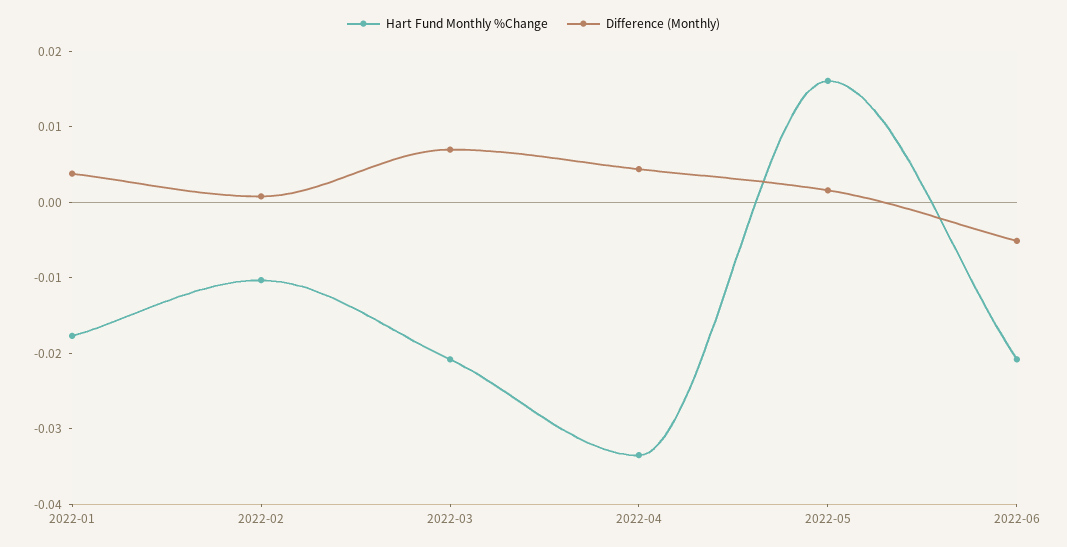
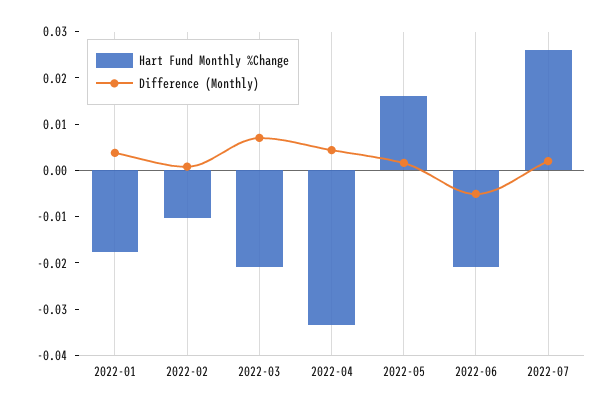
Hart Fund Monthly %Change, 2022-07: none -> 0.026
Difference (Monthly), 2022-07: none -> 0.002

